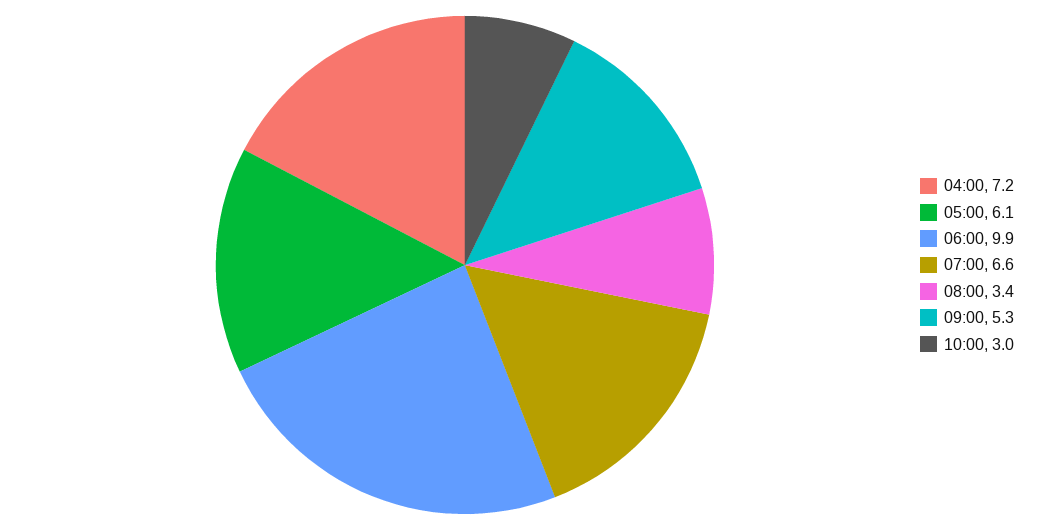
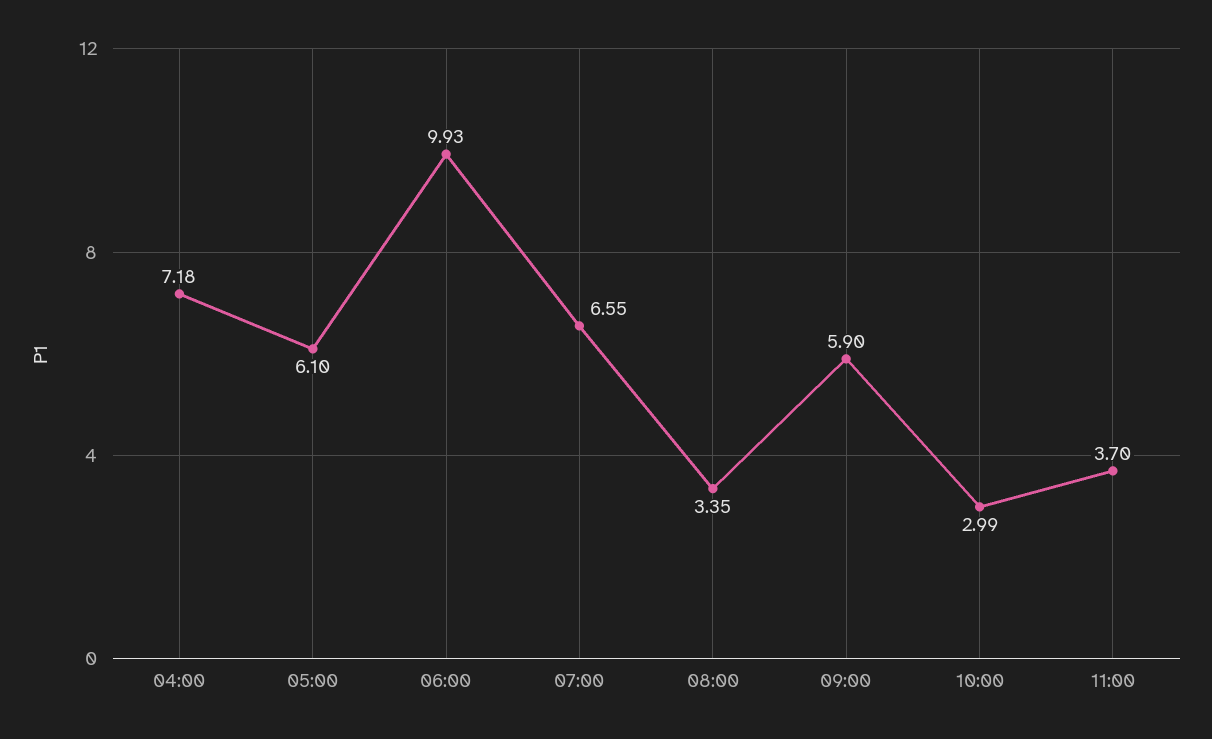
09:00: 5.3 -> 5.9
11:00: none -> 3.7

